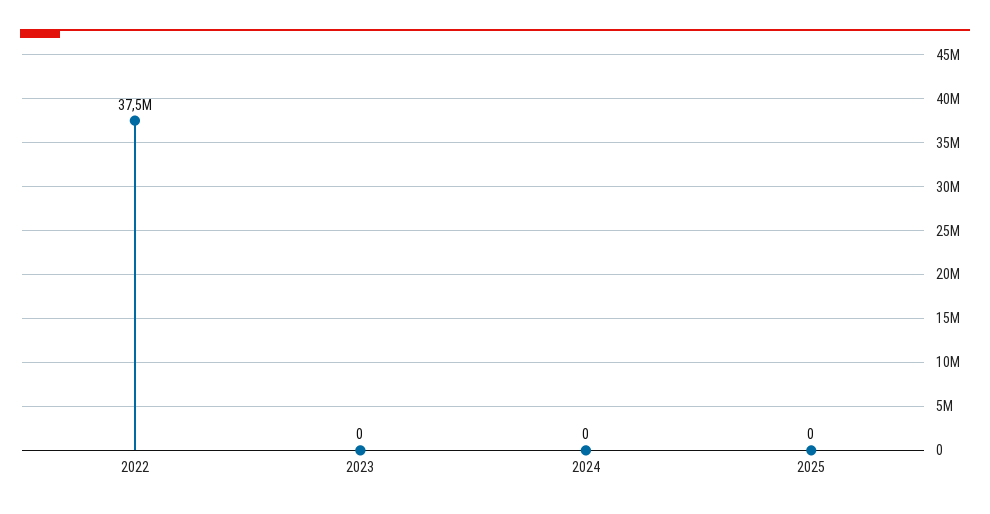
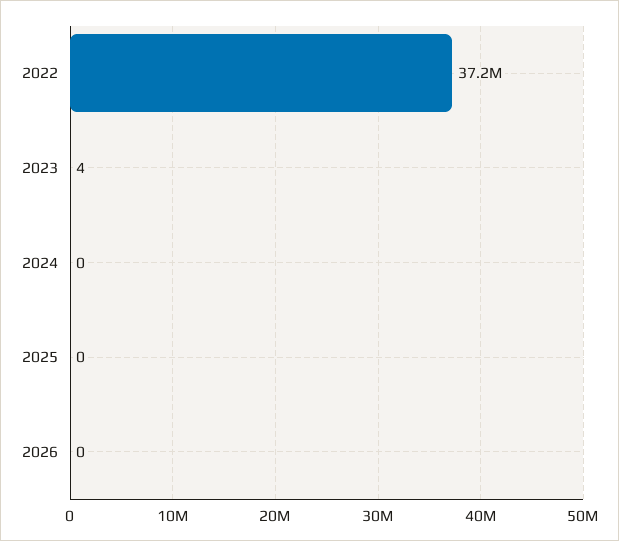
2022: 37500000 -> 37200000
2023: 0 -> 4
2026: none -> 0

